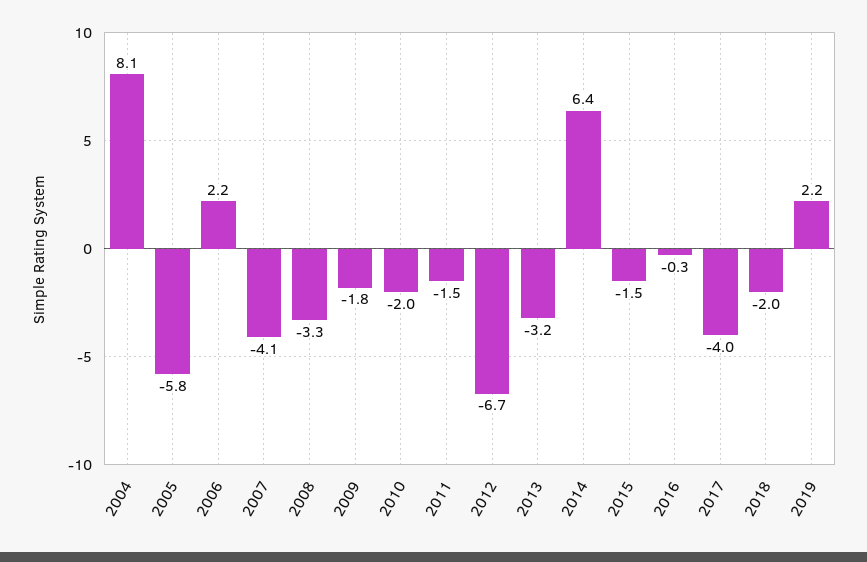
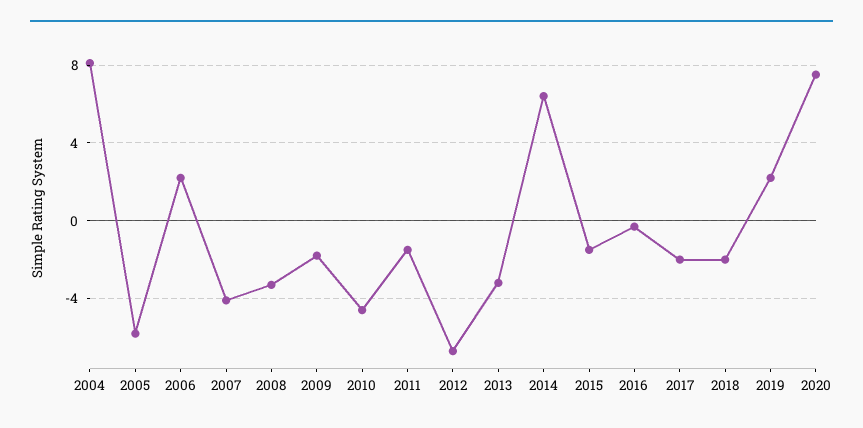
2010: -2 -> -4.5
2017: -4 -> -2
2020: none -> 7.5

